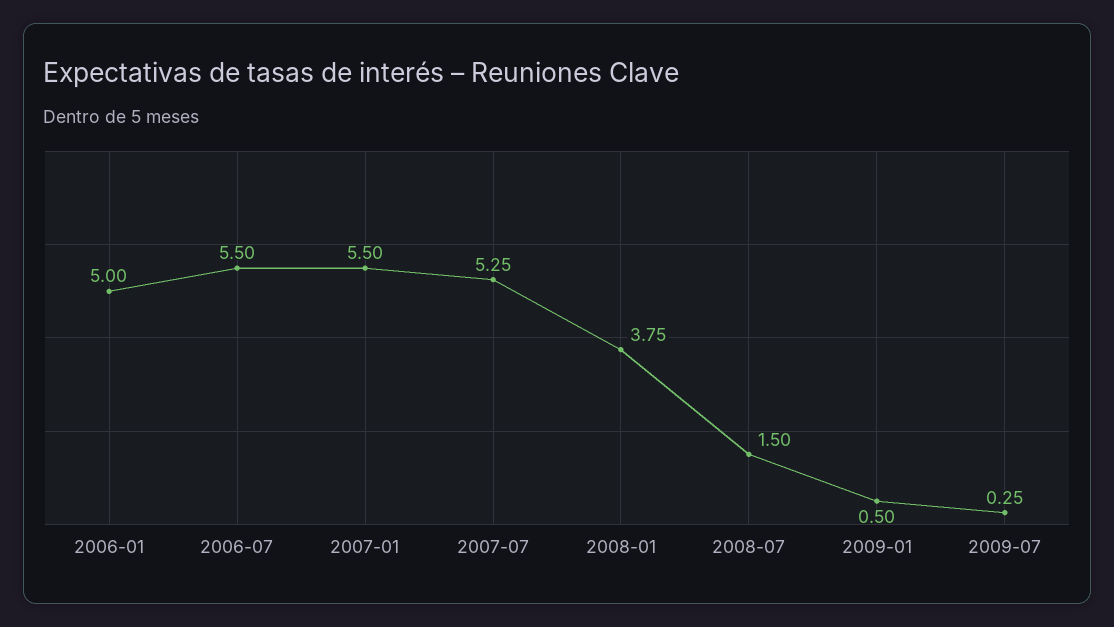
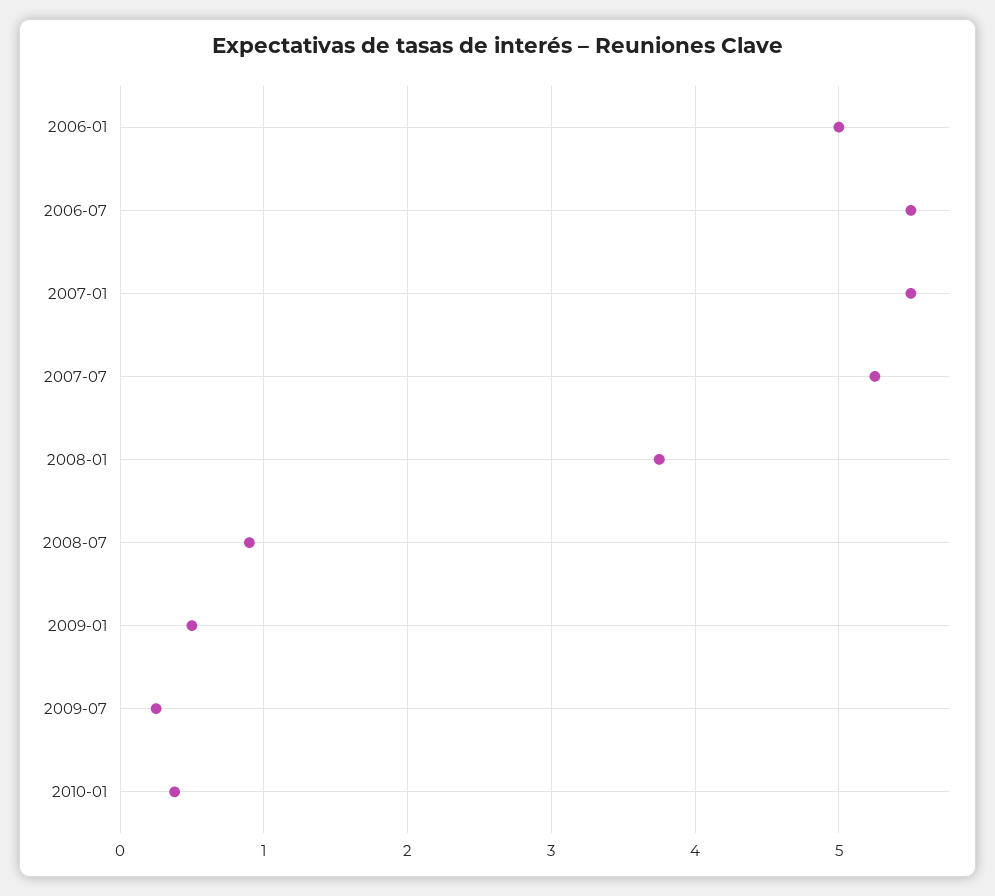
2008-07: 1.5 -> 0.9
2010-01: none -> 0.4

